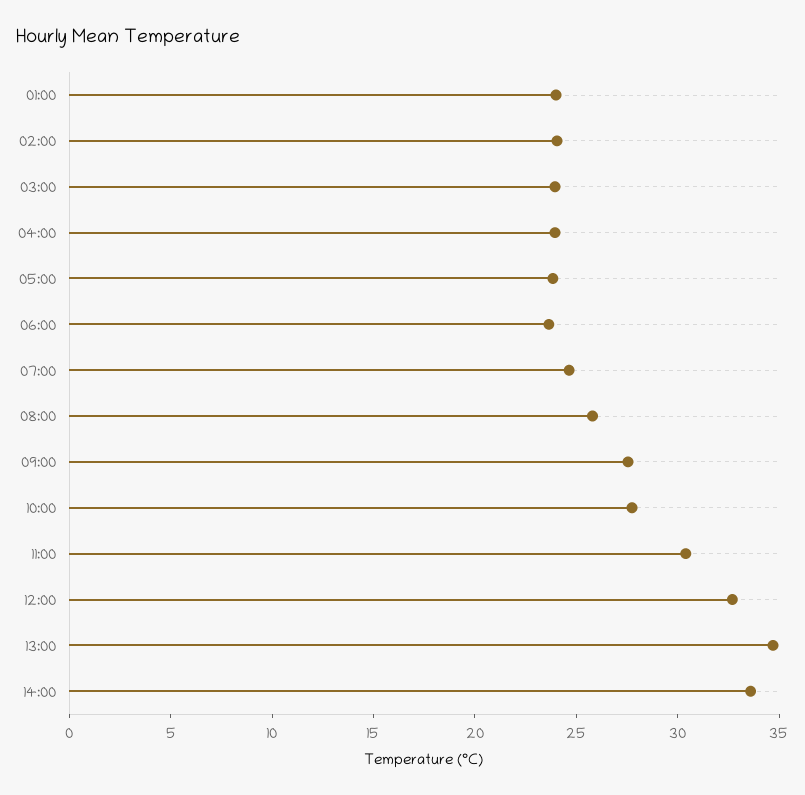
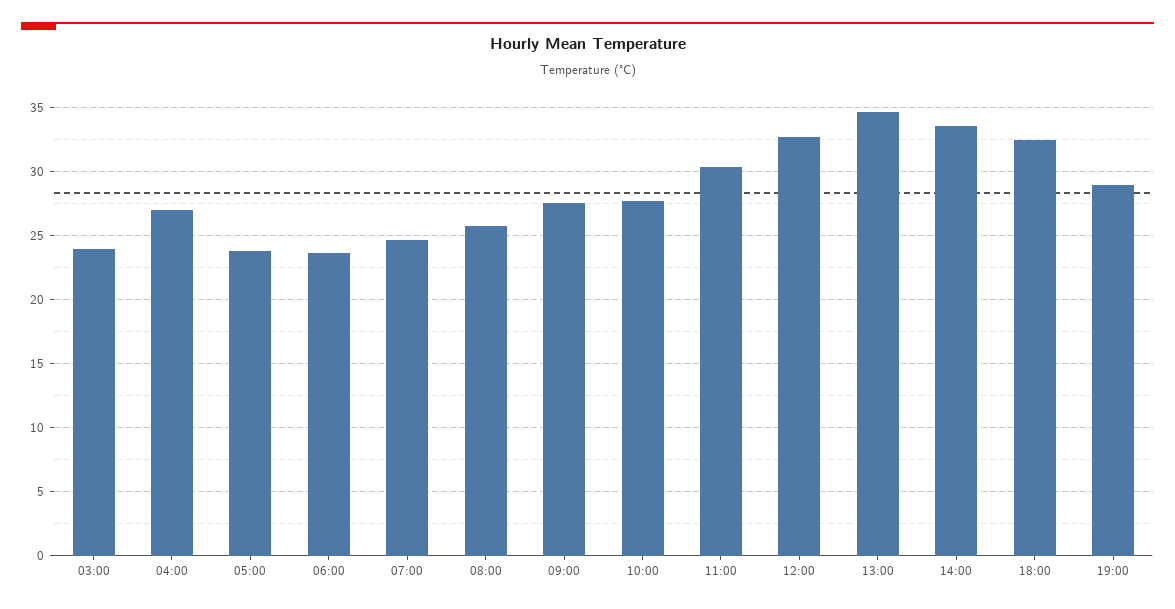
01:00: 24 -> none
02:00: 24 -> none
04:00: 24 -> 27
18:00: none -> 32.5
19:00: none -> 29

